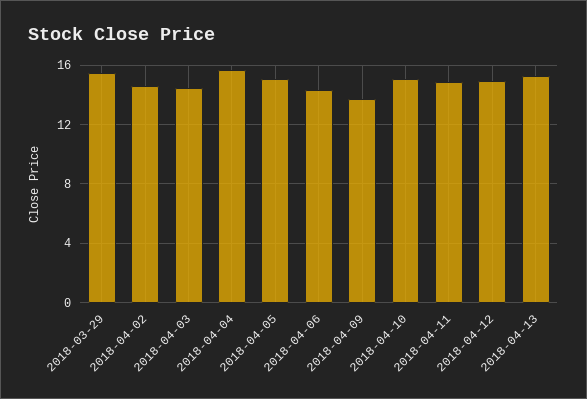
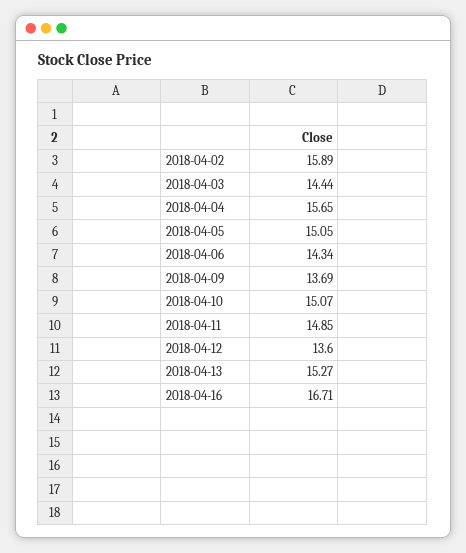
2018-03-29: 15.5 -> none
2018-04-02: 14.5 -> 15.89
2018-04-12: 15 -> 13.6
2018-04-16: none -> 16.71

